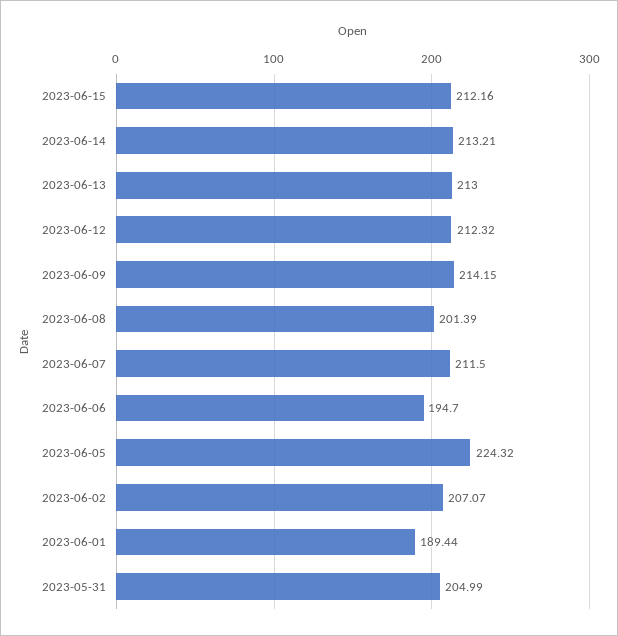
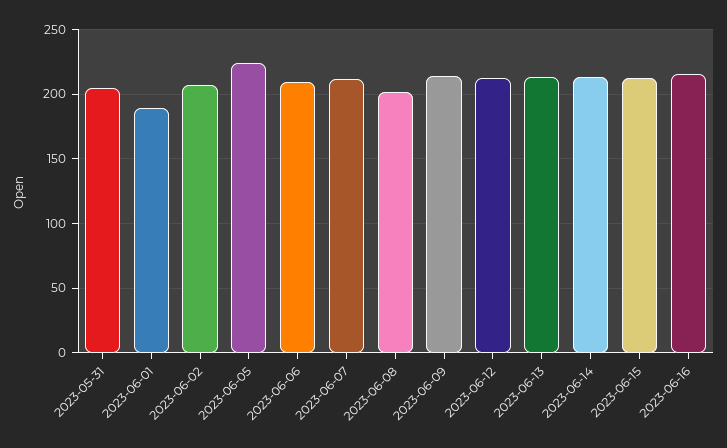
2023-06-06: 194.7 -> 210
2023-06-16: none -> 215

